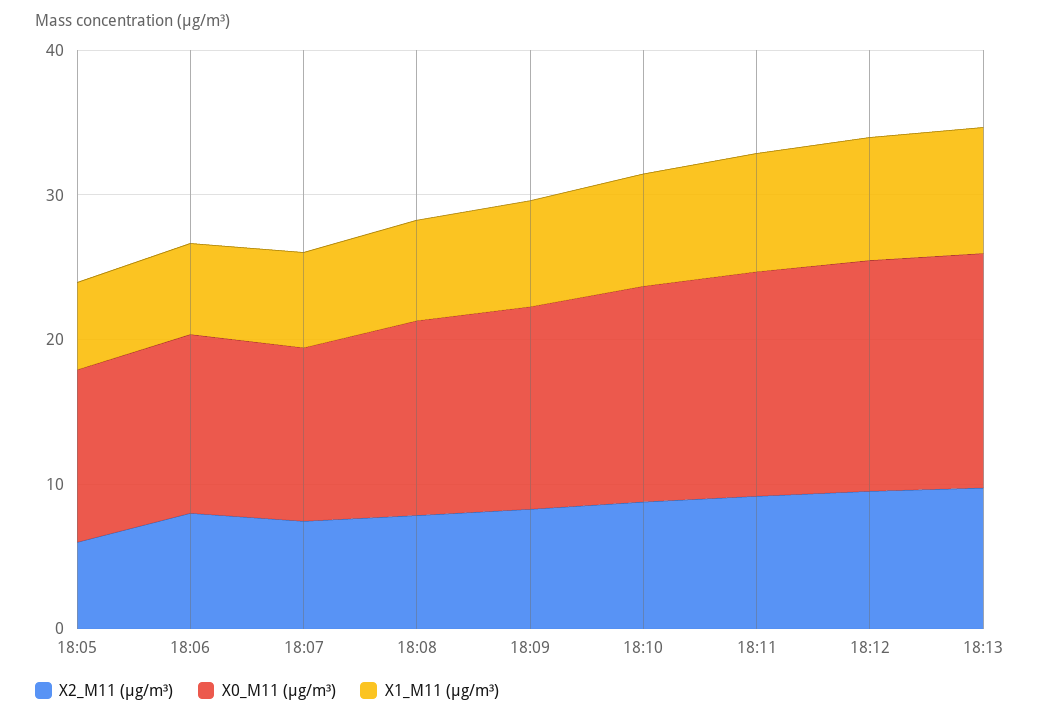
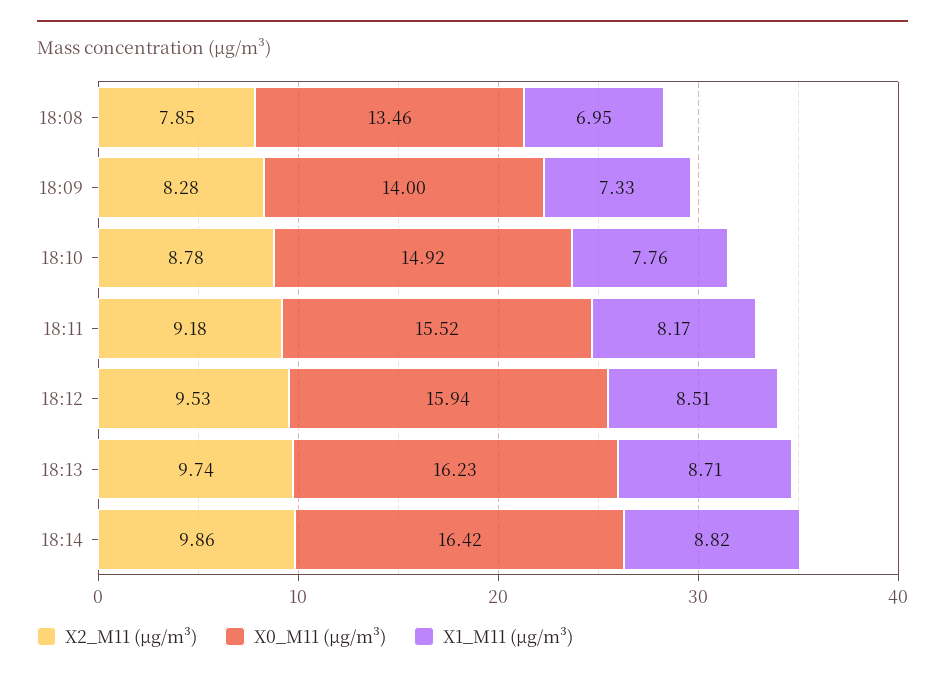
X2_M11 (μg/m³), 18:05: 6 -> none
X0_M11 (μg/m³), 18:05: 12 -> none
X1_M11 (μg/m³), 18:05: 6 -> none
X2_M11 (μg/m³), 18:06: 8 -> none
X0_M11 (μg/m³), 18:06: 12 -> none
X1_M11 (μg/m³), 18:06: 6 -> none
X2_M11 (μg/m³), 18:07: 8 -> none
X0_M11 (μg/m³), 18:07: 12 -> none
X1_M11 (μg/m³), 18:07: 6 -> none
X2_M11 (μg/m³), 18:14: none -> 9.86
X0_M11 (μg/m³), 18:14: none -> 16.42
X1_M11 (μg/m³), 18:14: none -> 8.82

